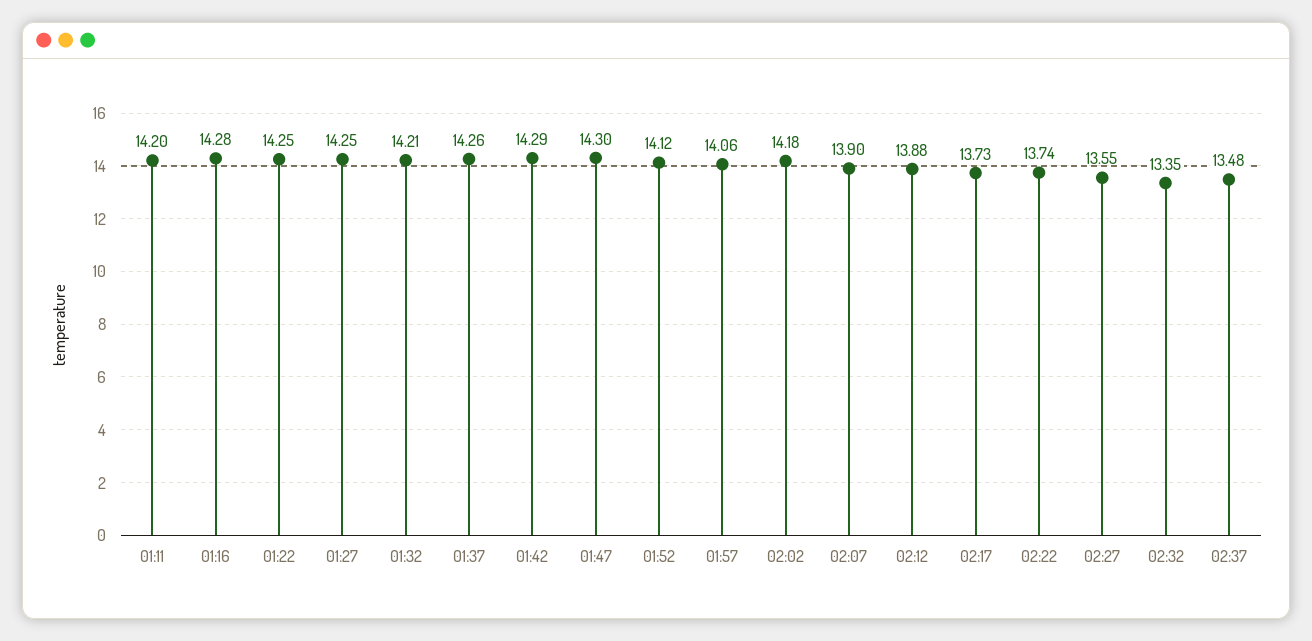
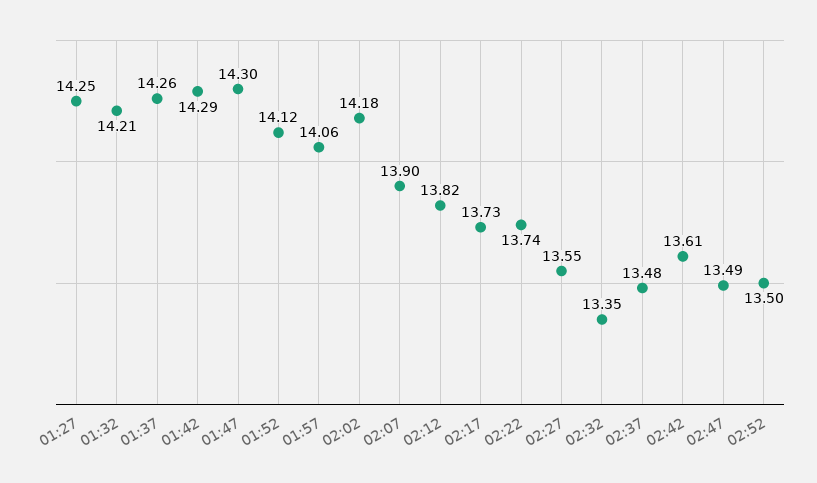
01:11: 14.2 -> none
01:16: 14.28 -> none
01:22: 14.25 -> none
02:12: 13.88 -> 13.82
02:42: none -> 13.61
02:47: none -> 13.49
02:52: none -> 13.5

